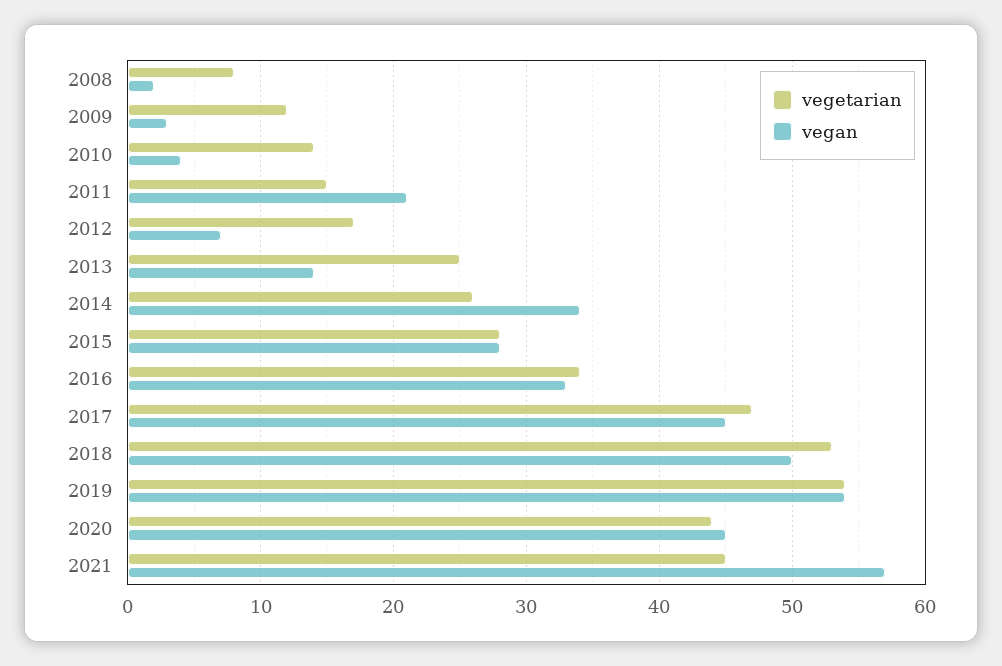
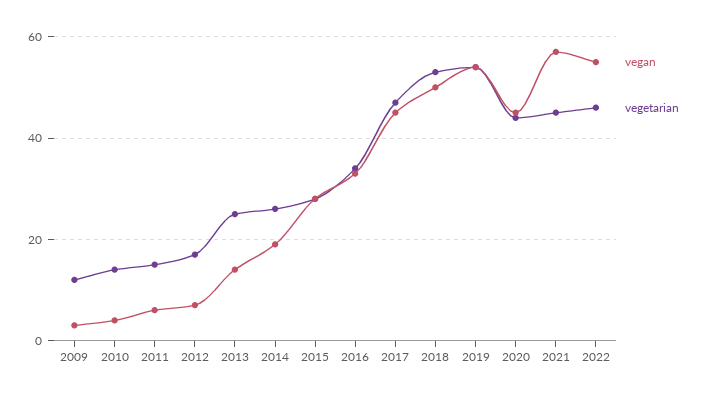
vegetarian, 2008: 8 -> none
vegan, 2008: 2 -> none
vegan, 2011: 21 -> 5
vegan, 2014: 34 -> 20
vegan, 2022: none -> 55
vegetarian, 2022: none -> 45

